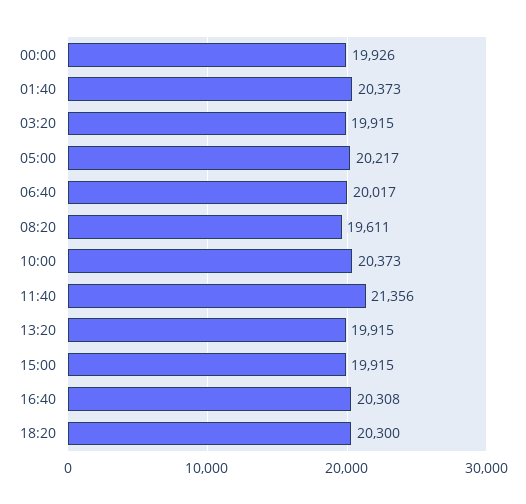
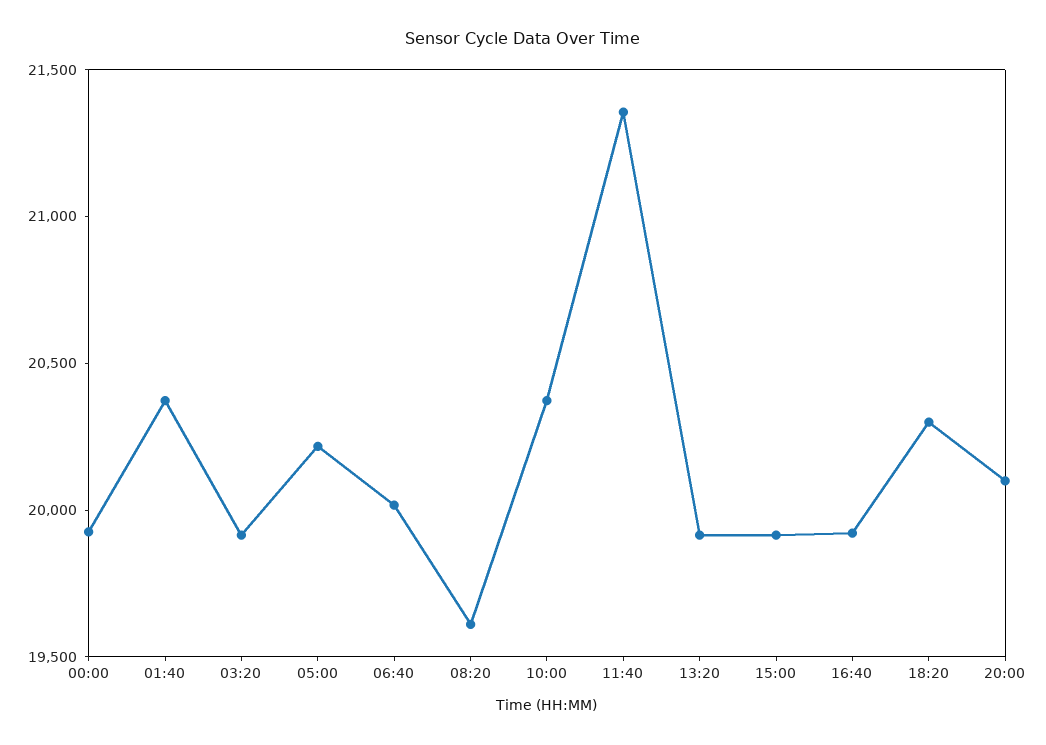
16:40: 20308 -> 19900
20:00: none -> 20100

